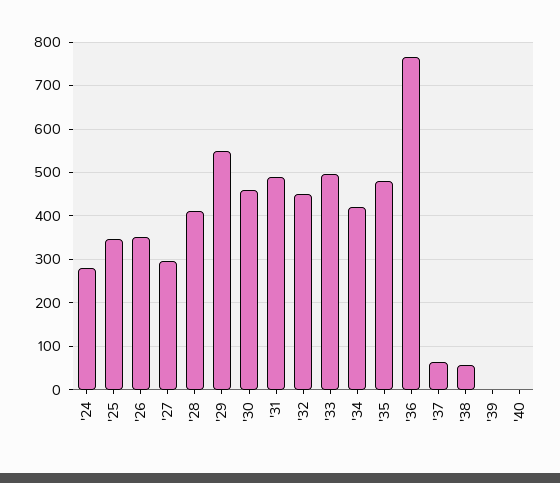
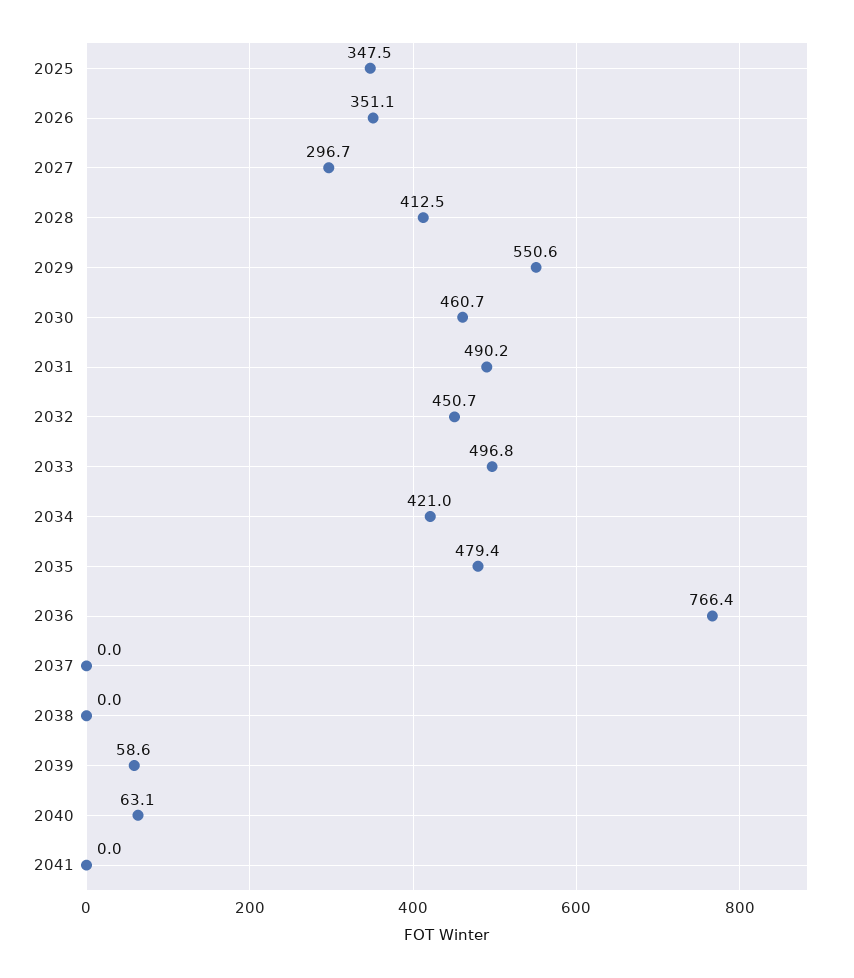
'24: 280 -> none
'37: 60 -> 0
'38: 60 -> 0
'39: 0 -> 58.6
'40: 0 -> 63.1
2041: none -> 0

